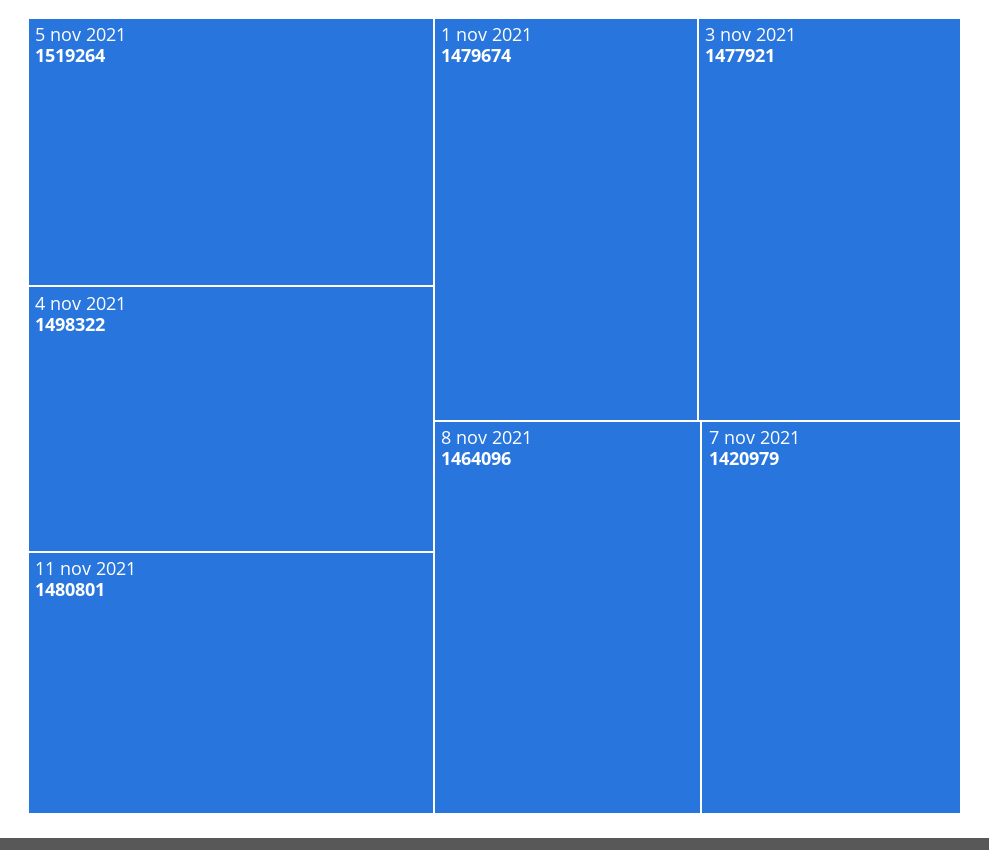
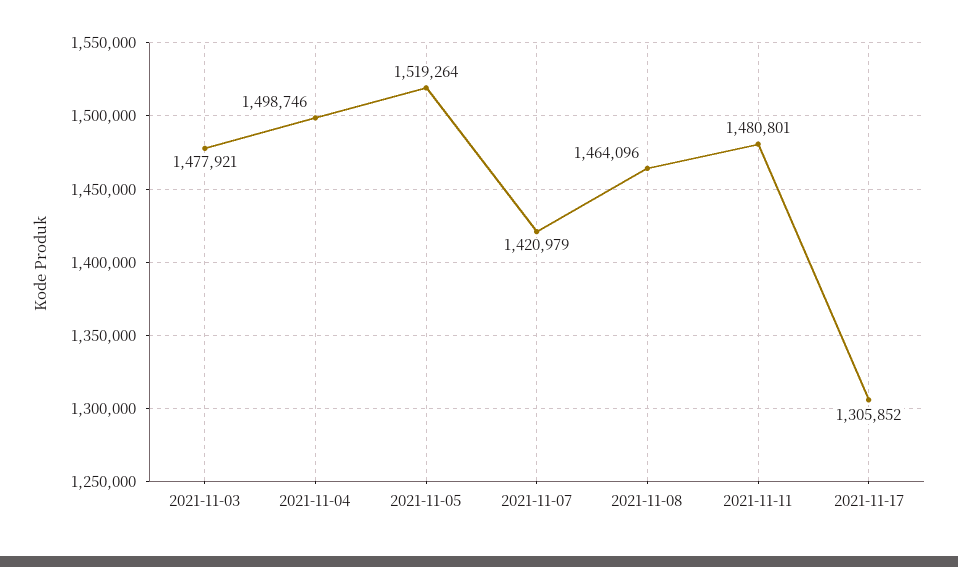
4 nov 2021: 1498322 -> 1498746
1 nov 2021: 1479674 -> none
2021-11-17: none -> 1305852

